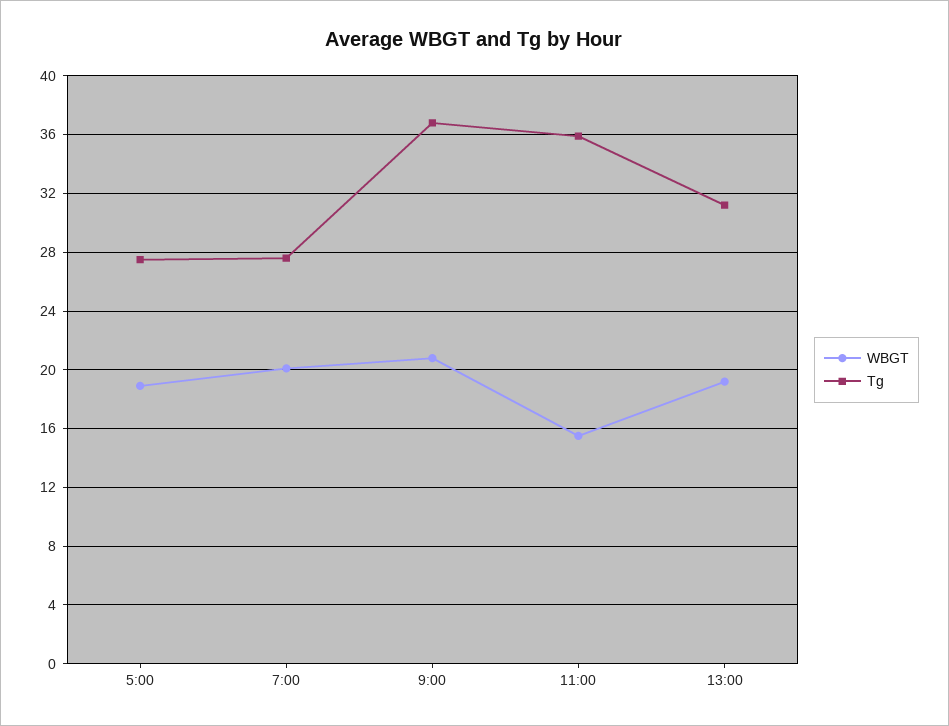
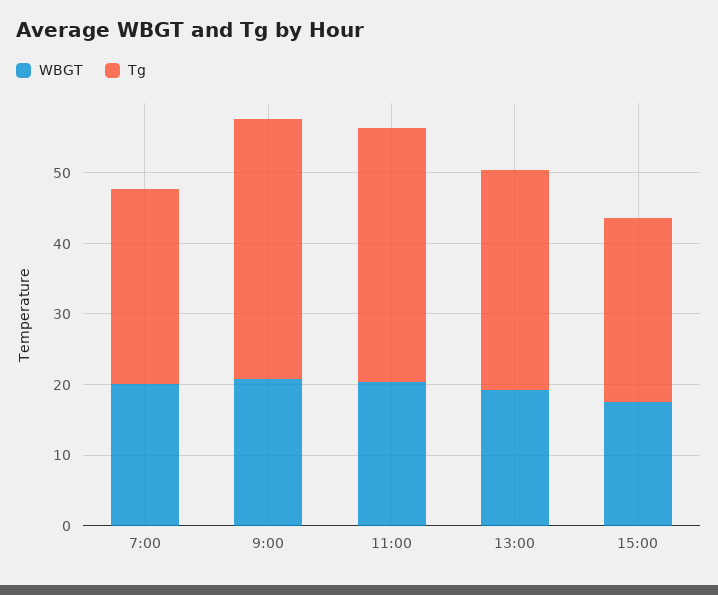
WBGT, 5:00: 19 -> none
Tg, 5:00: 27.5 -> none
WBGT, 11:00: 15.5 -> 20
WBGT, 15:00: none -> 18
Tg, 15:00: none -> 26

